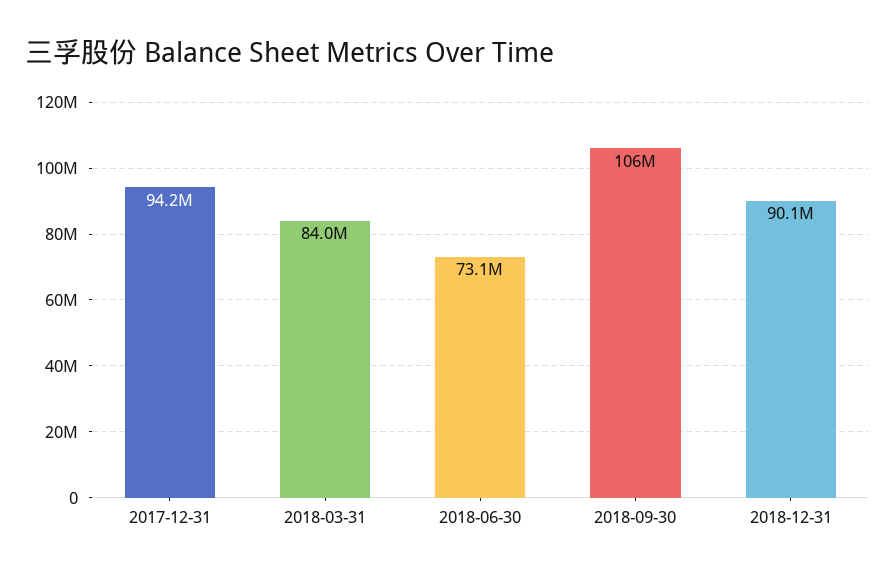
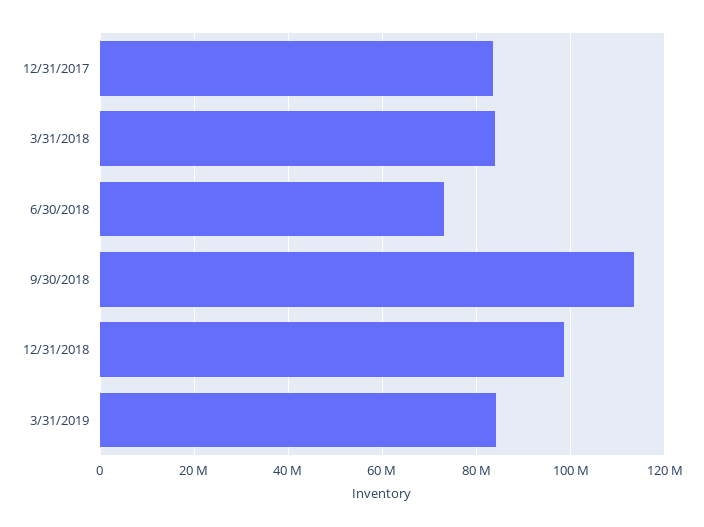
2017-12-31: 94200000 -> 84000000
2018-09-30: 106000000 -> 114000000
2018-12-31: 90100000 -> 98000000
3/31/2019: none -> 84000000

